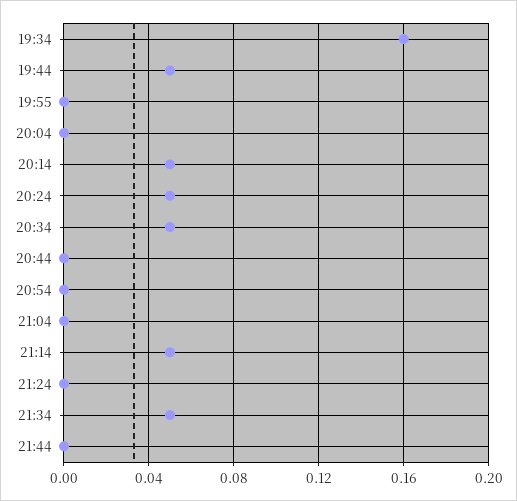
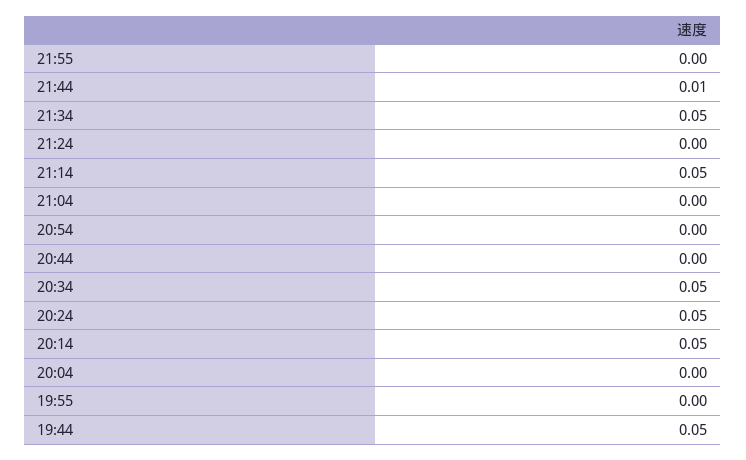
19:34: 0.16 -> none
21:44: 0 -> 0.01
21:55: none -> 0

